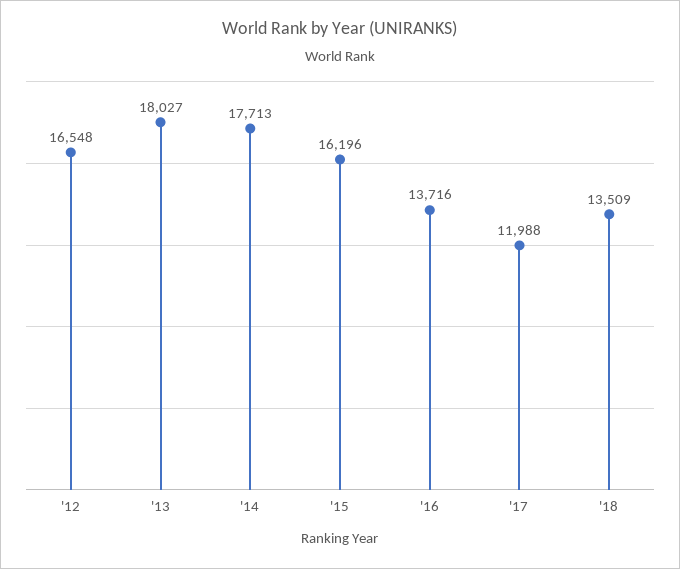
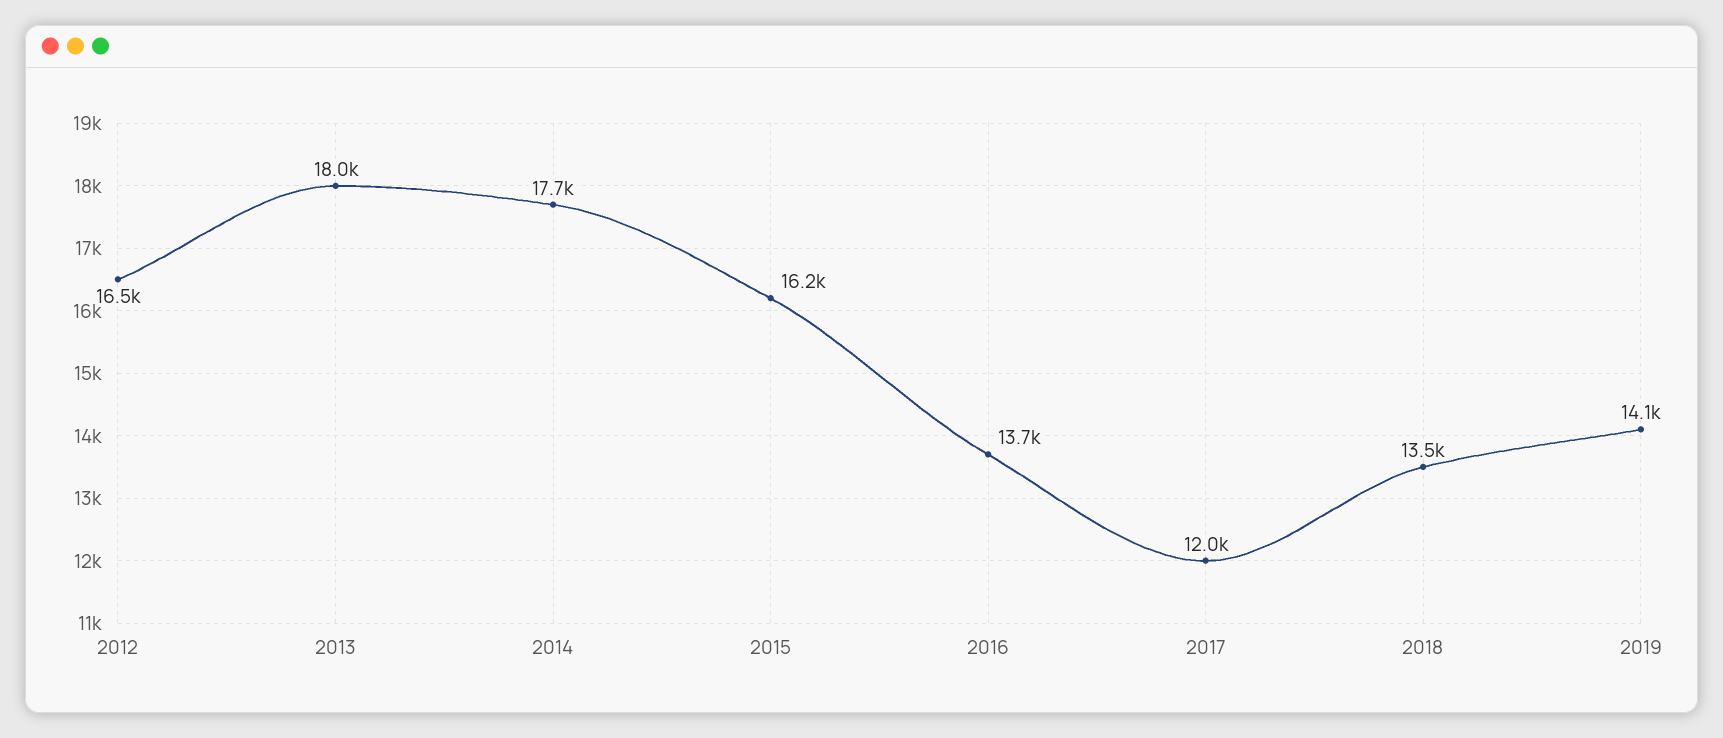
2019: none -> 14100

